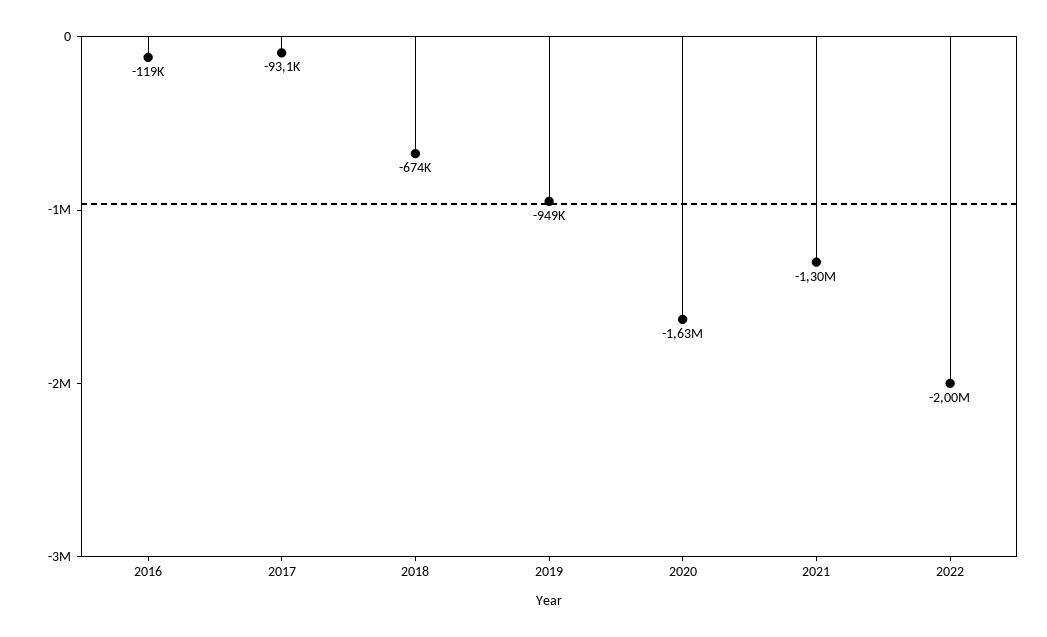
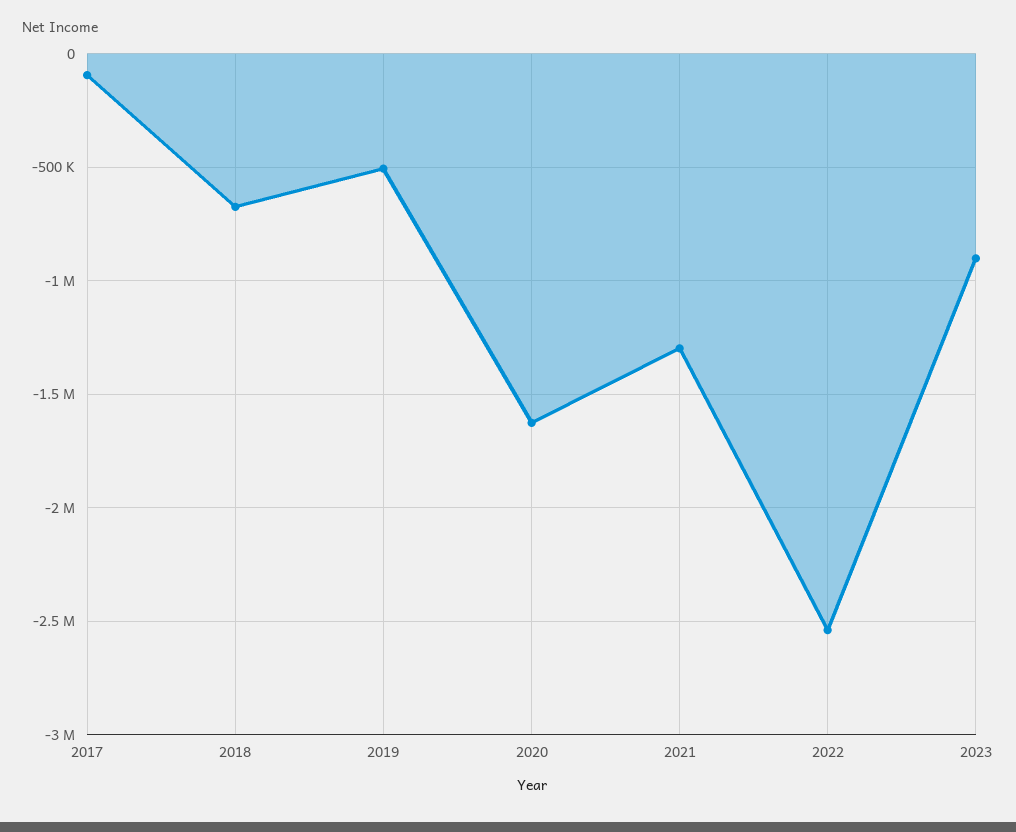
2016: -119000 -> none
2019: -949000 -> -500000
2022: -2000000 -> -2550000
2023: none -> -900000

